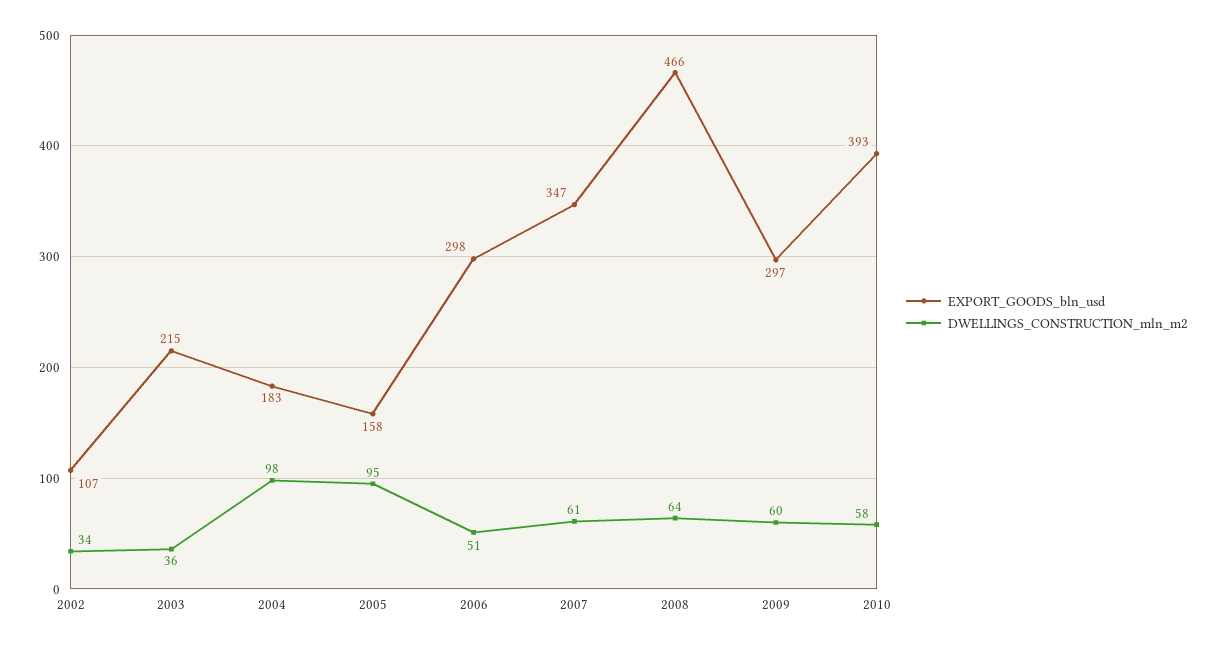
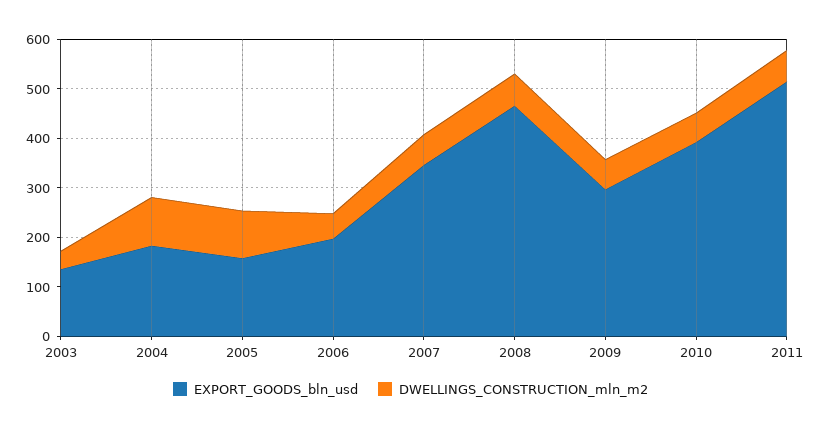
EXPORT_GOODS_bln_usd, 2002: 107 -> none
DWELLINGS_CONSTRUCTION_mln_m2, 2002: 34 -> none
EXPORT_GOODS_bln_usd, 2003: 215 -> 140
EXPORT_GOODS_bln_usd, 2006: 298 -> 200
EXPORT_GOODS_bln_usd, 2011: none -> 520
DWELLINGS_CONSTRUCTION_mln_m2, 2011: none -> 60

